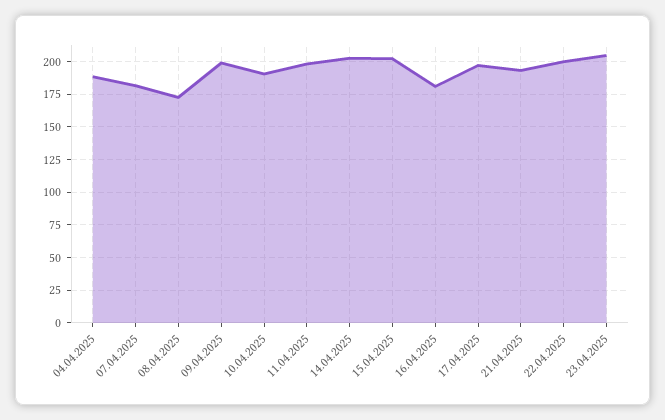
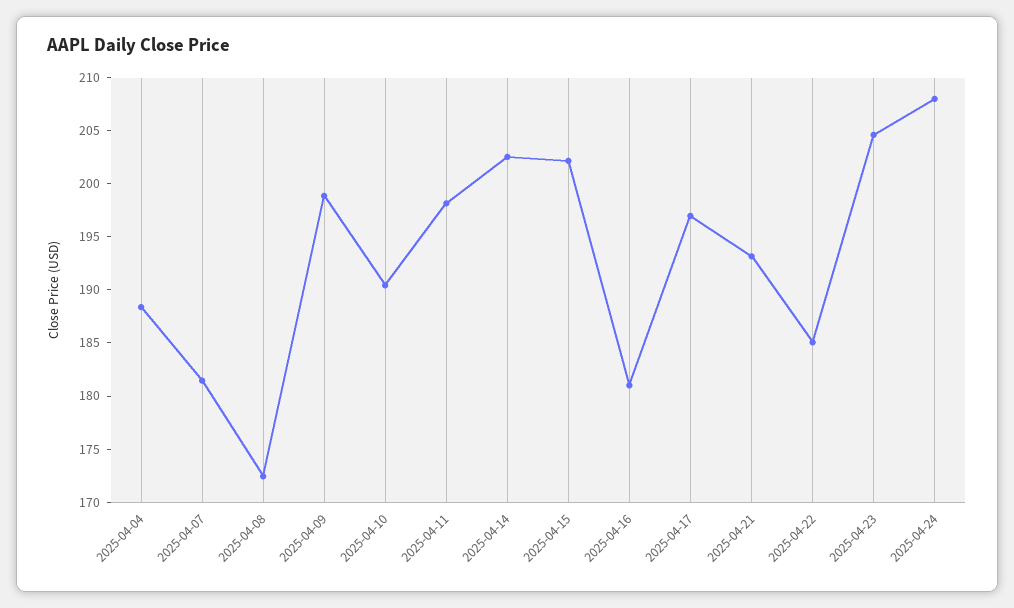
22.04.2025: 200 -> 185
2025-04-24: none -> 208

